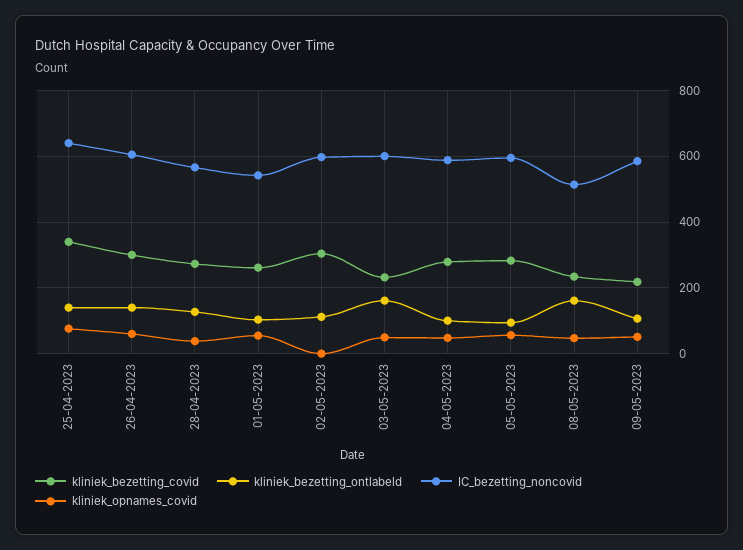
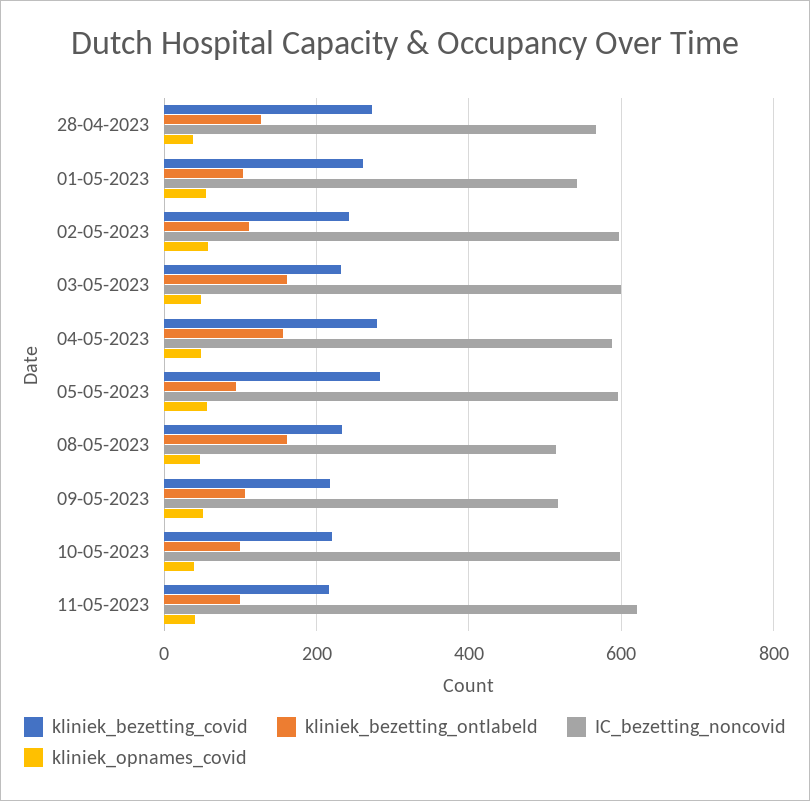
kliniek_bezetting_covid, 25-04-2023: 340 -> none
kliniek_bezetting_ontlabeld, 25-04-2023: 140 -> none
IC_bezetting_noncovid, 25-04-2023: 640 -> none
kliniek_opnames_covid, 25-04-2023: 80 -> none
kliniek_bezetting_covid, 26-04-2023: 300 -> none
kliniek_bezetting_ontlabeld, 26-04-2023: 140 -> none
IC_bezetting_noncovid, 26-04-2023: 600 -> none
kliniek_opnames_covid, 26-04-2023: 60 -> none
kliniek_bezetting_covid, 02-05-2023: 300 -> 240
kliniek_opnames_covid, 02-05-2023: 0 -> 60
kliniek_bezetting_ontlabeld, 04-05-2023: 100 -> 160
IC_bezetting_noncovid, 09-05-2023: 580 -> 520
kliniek_bezetting_covid, 10-05-2023: none -> 220
kliniek_bezetting_ontlabeld, 10-05-2023: none -> 100
IC_bezetting_noncovid, 10-05-2023: none -> 600
kliniek_opnames_covid, 10-05-2023: none -> 40
kliniek_bezetting_covid, 11-05-2023: none -> 220
kliniek_bezetting_ontlabeld, 11-05-2023: none -> 100
IC_bezetting_noncovid, 11-05-2023: none -> 620
kliniek_opnames_covid, 11-05-2023: none -> 40

